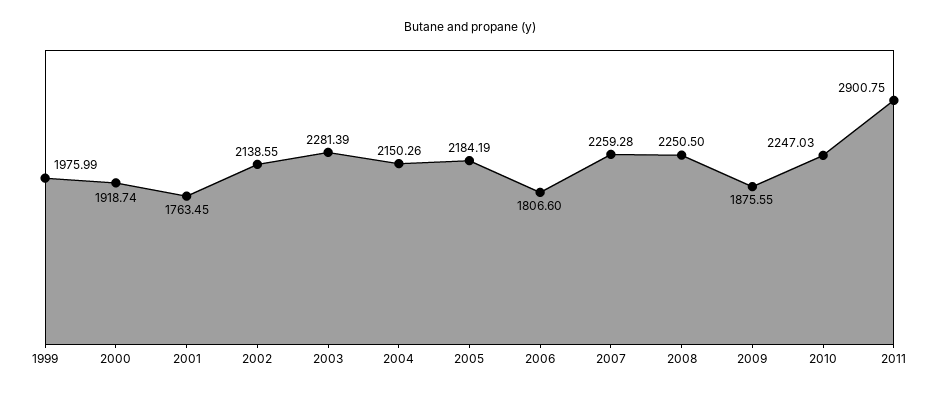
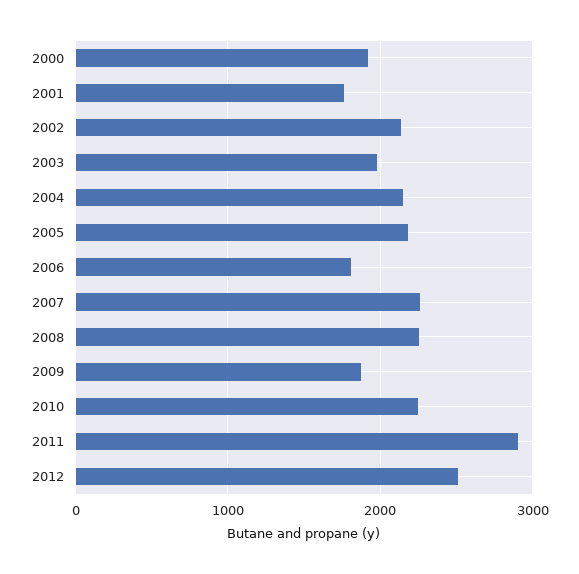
1999: 1975.99 -> none
2003: 2281.39 -> 2000
2012: none -> 2500

